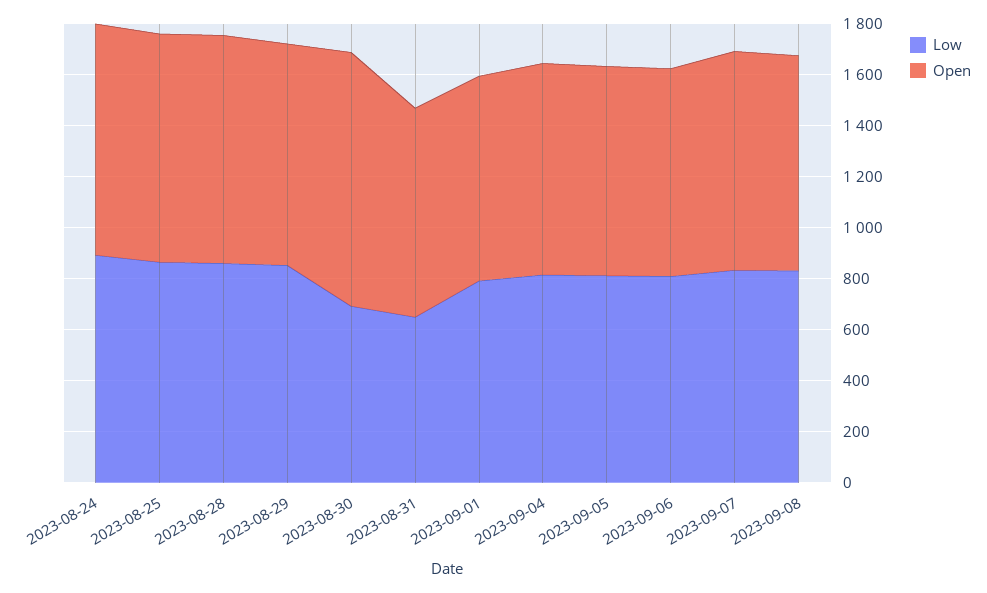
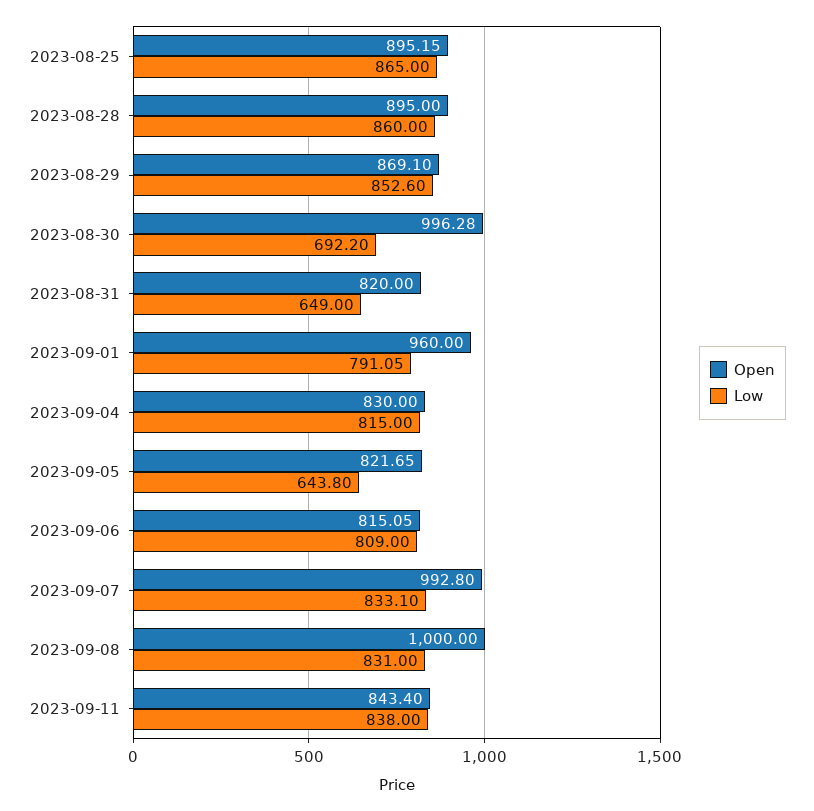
Low, 2023-08-24: 900 -> none
Open, 2023-08-24: 900 -> none
Open, 2023-09-01: 800 -> 960
Low, 2023-09-05: 800 -> 643.8
Open, 2023-09-07: 850 -> 992.8
Open, 2023-09-08: 850 -> 1000
Open, 2023-09-11: none -> 843.4
Low, 2023-09-11: none -> 838

